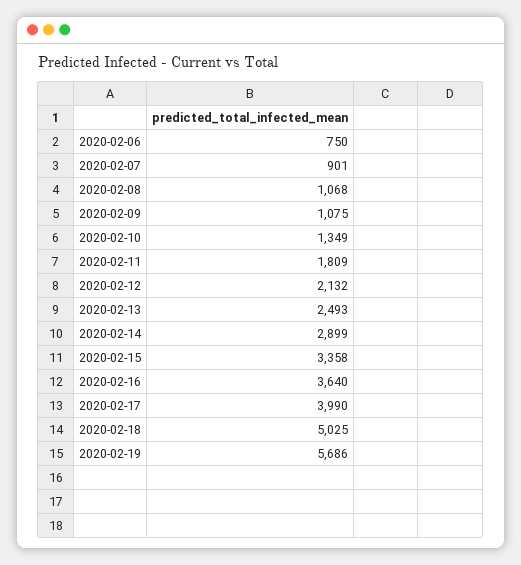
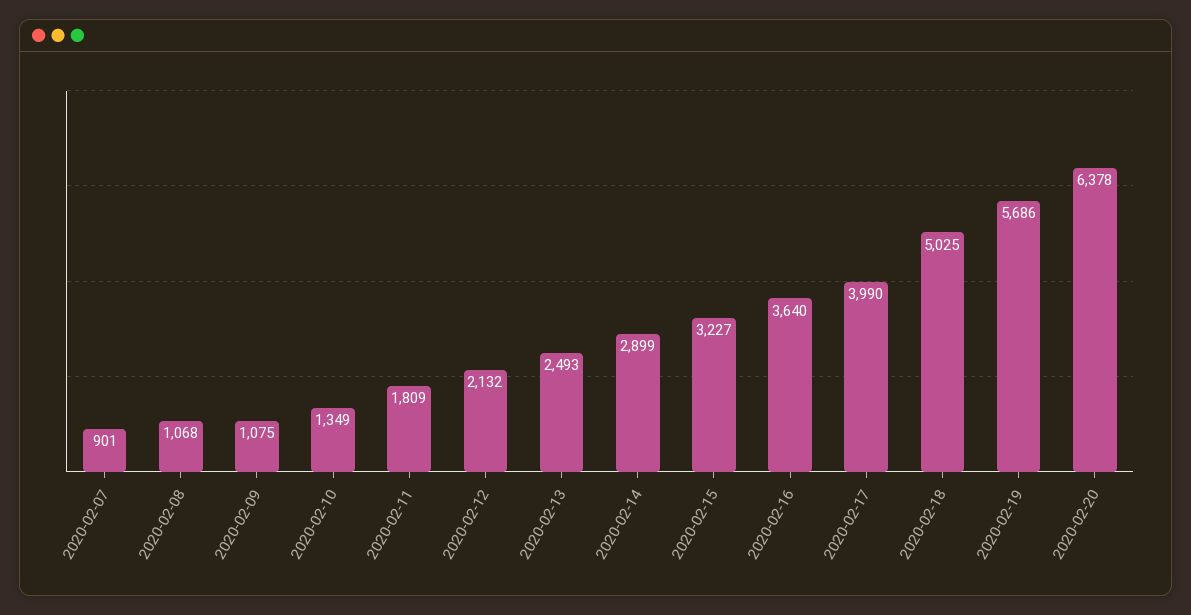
2020-02-06: 750 -> none
2020-02-15: 3358 -> 3227
2020-02-20: none -> 6378

